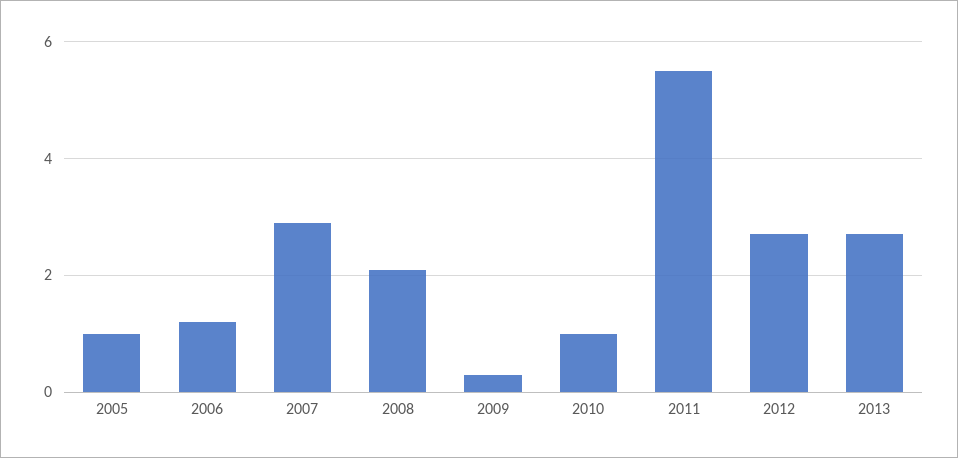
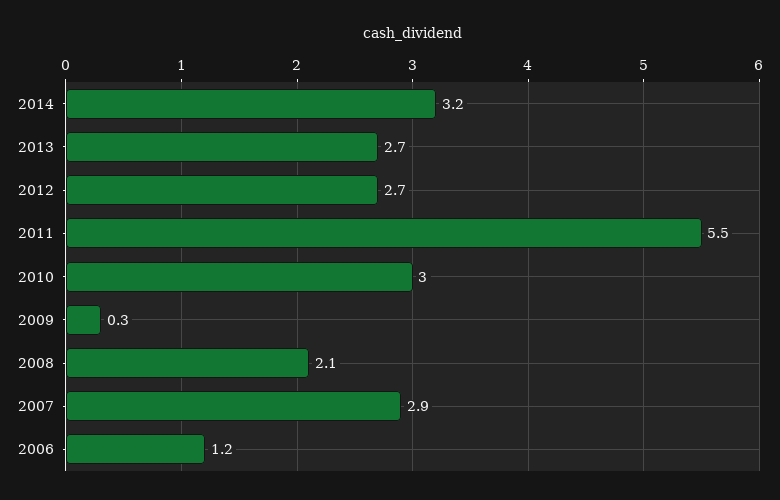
2005: 1 -> none
2010: 1 -> 3
2014: none -> 3.2

